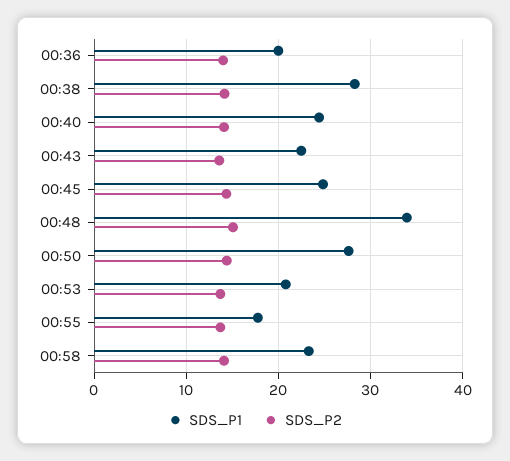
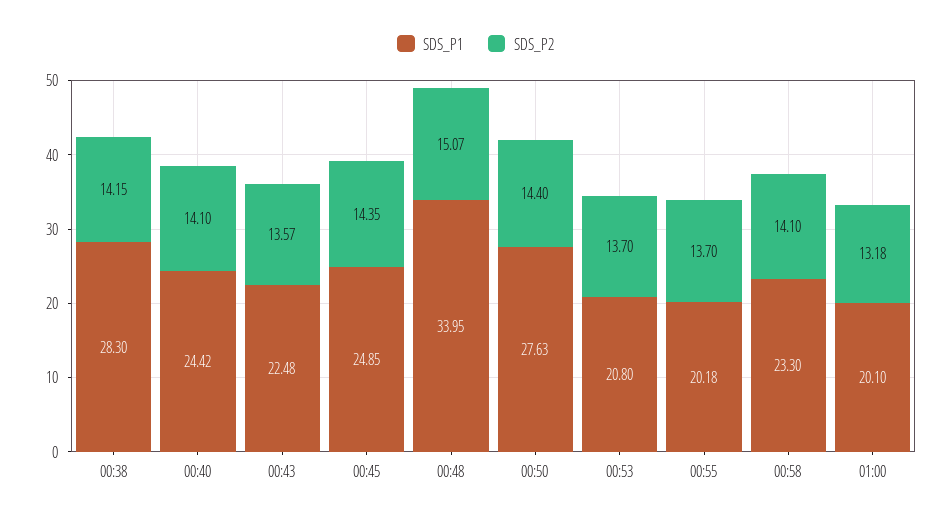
SDS_P1, 00:36: 20 -> none
SDS_P2, 00:36: 14 -> none
SDS_P1, 00:55: 18 -> 20.18
SDS_P1, 01:00: none -> 20.1
SDS_P2, 01:00: none -> 13.18

